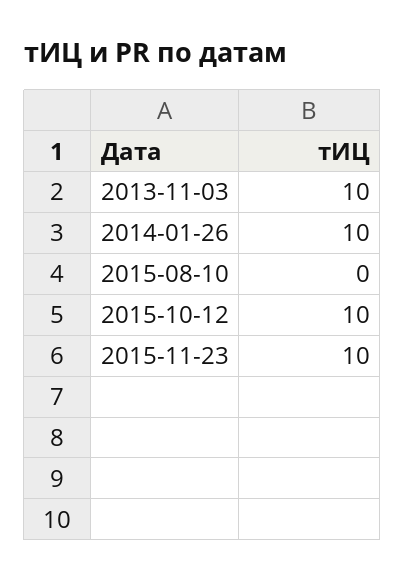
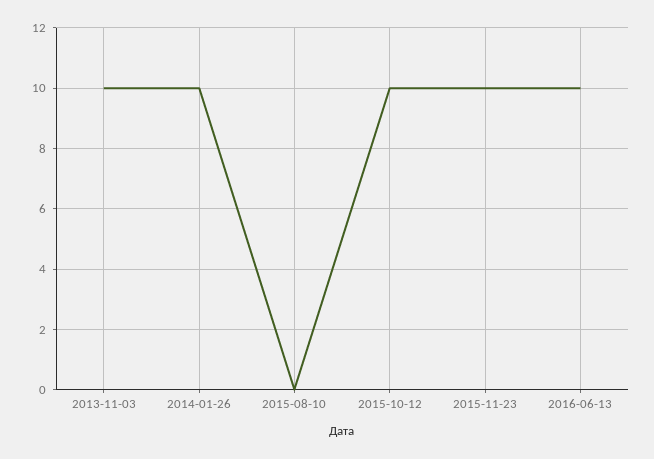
2016-06-13: none -> 10

